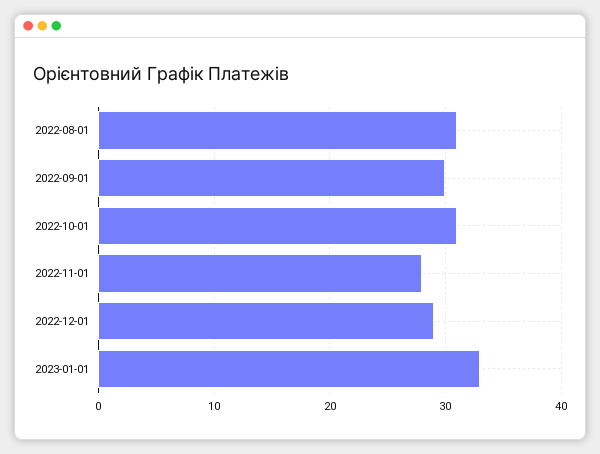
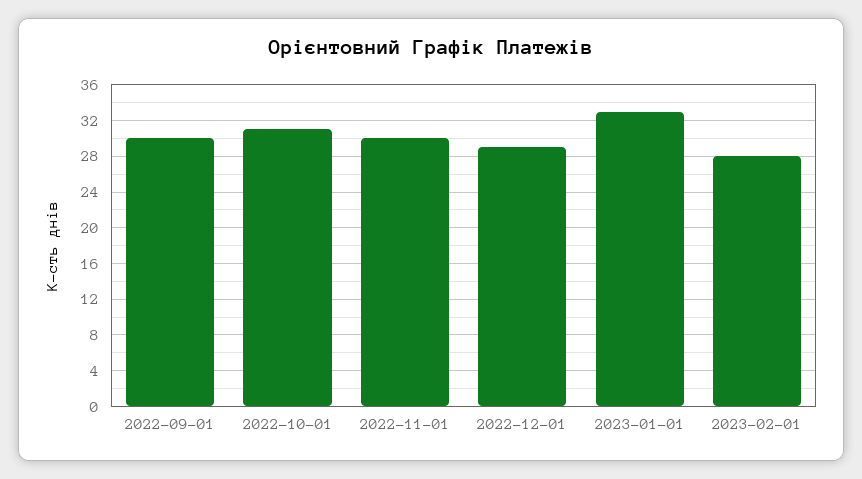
2022-08-01: 31 -> none
2022-11-01: 28 -> 30
2023-02-01: none -> 28

